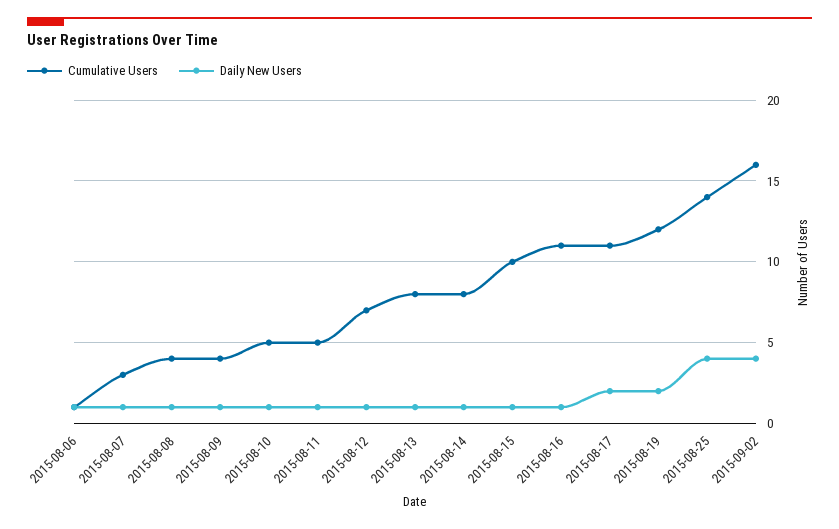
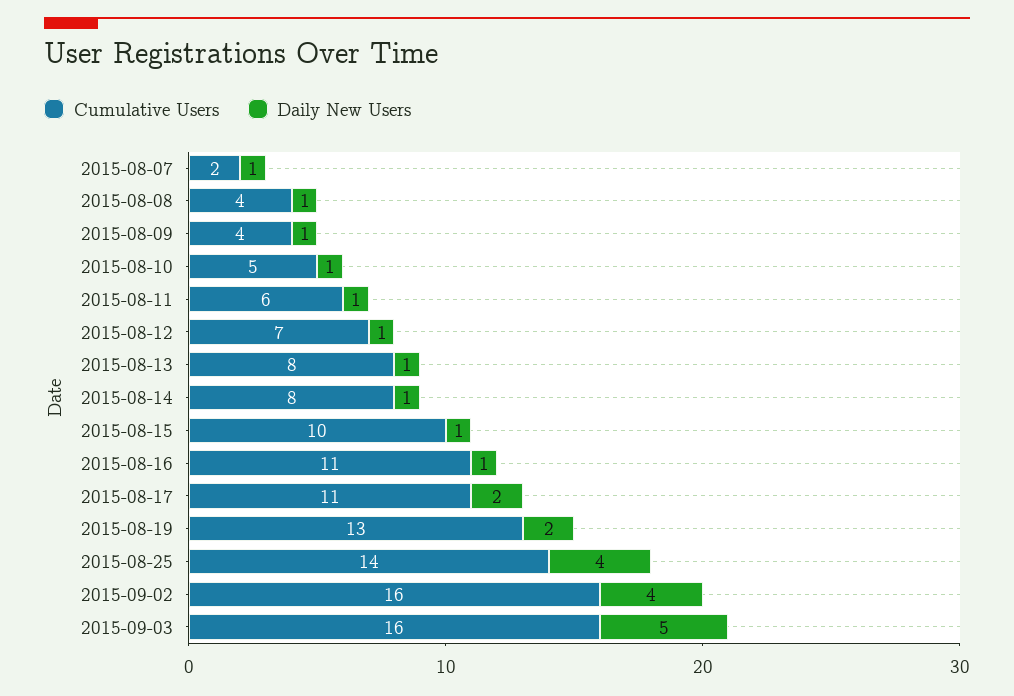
Cumulative Users, 2015-08-06: 1 -> none
Daily New Users, 2015-08-06: 1 -> none
Cumulative Users, 2015-08-07: 3 -> 2
Cumulative Users, 2015-08-11: 5 -> 6
Cumulative Users, 2015-08-19: 12 -> 13
Cumulative Users, 2015-09-03: none -> 16
Daily New Users, 2015-09-03: none -> 5

